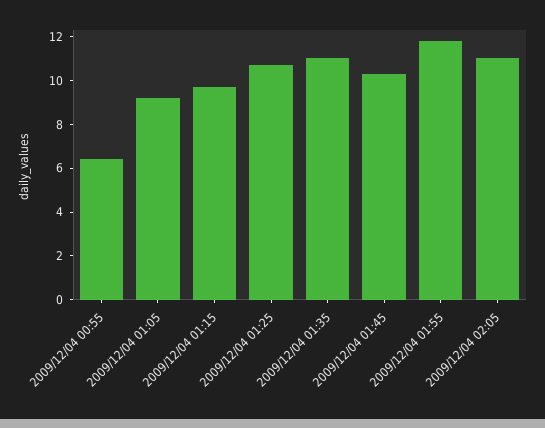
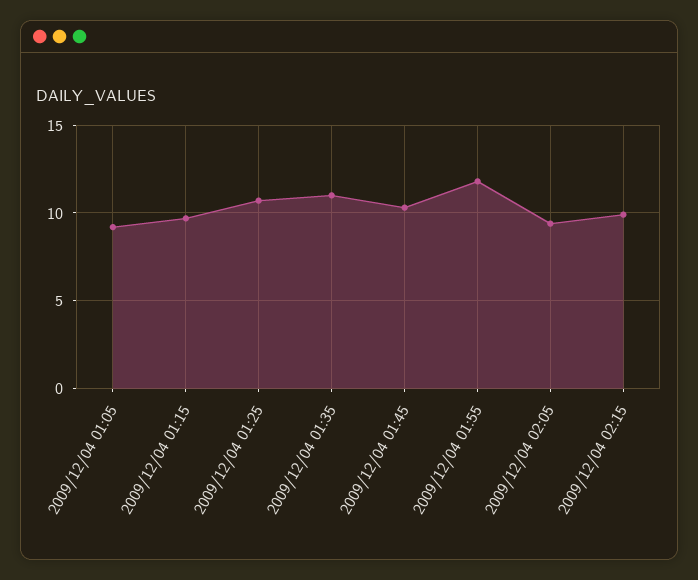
2009/12/04 00:55: 6.5 -> none
2009/12/04 02:05: 11 -> 9.5
2009/12/04 02:15: none -> 10

